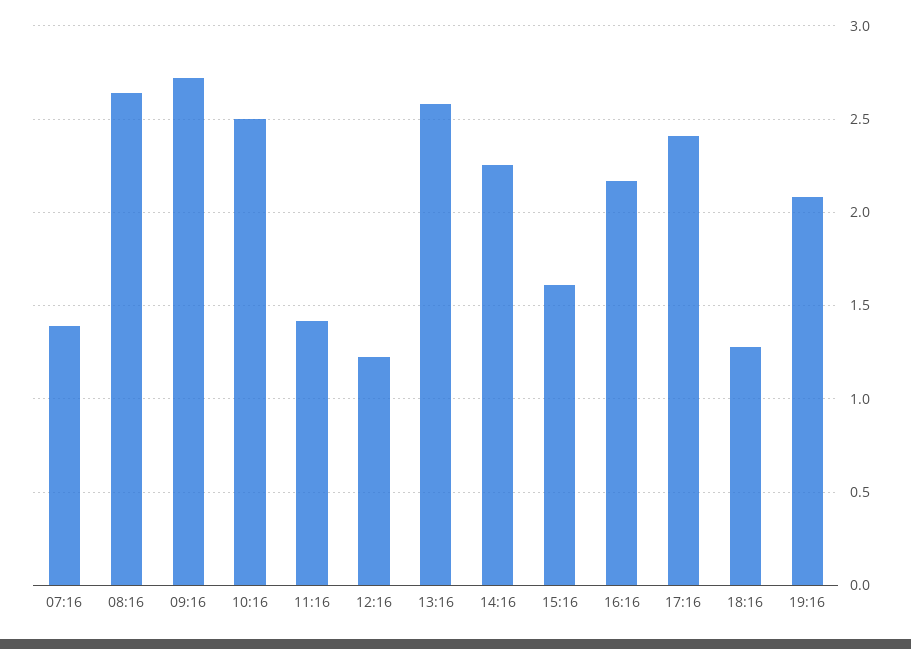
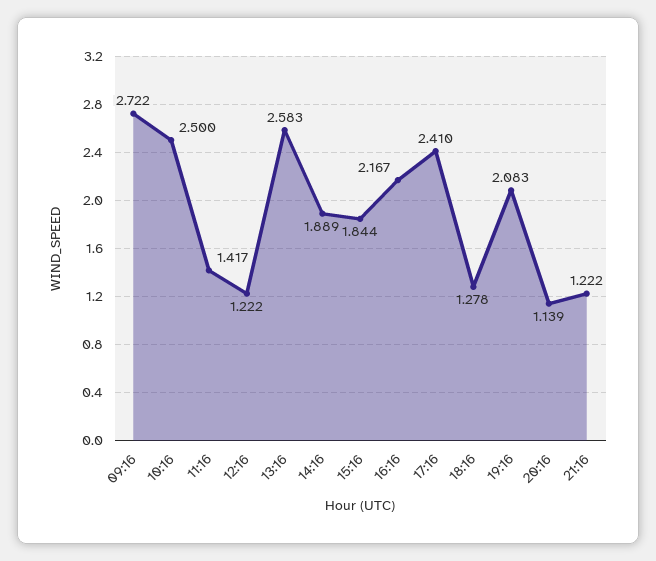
07:16: 1.4 -> none
08:16: 2.65 -> none
14:16: 2.25 -> 1.889
15:16: 1.6 -> 1.844
20:16: none -> 1.139
21:16: none -> 1.222

